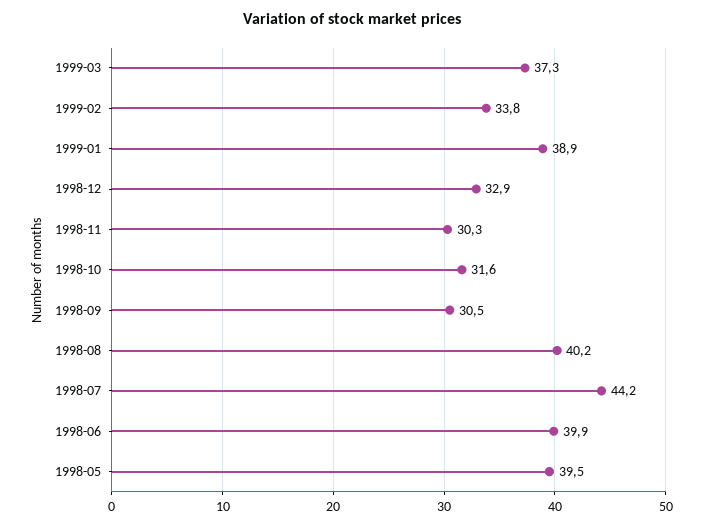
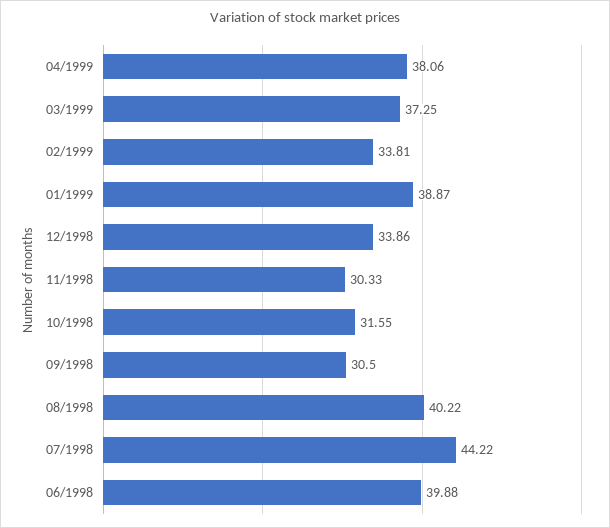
1998-12: 32.9 -> 33.86
1998-05: 39.5 -> none
04/1999: none -> 38.06

